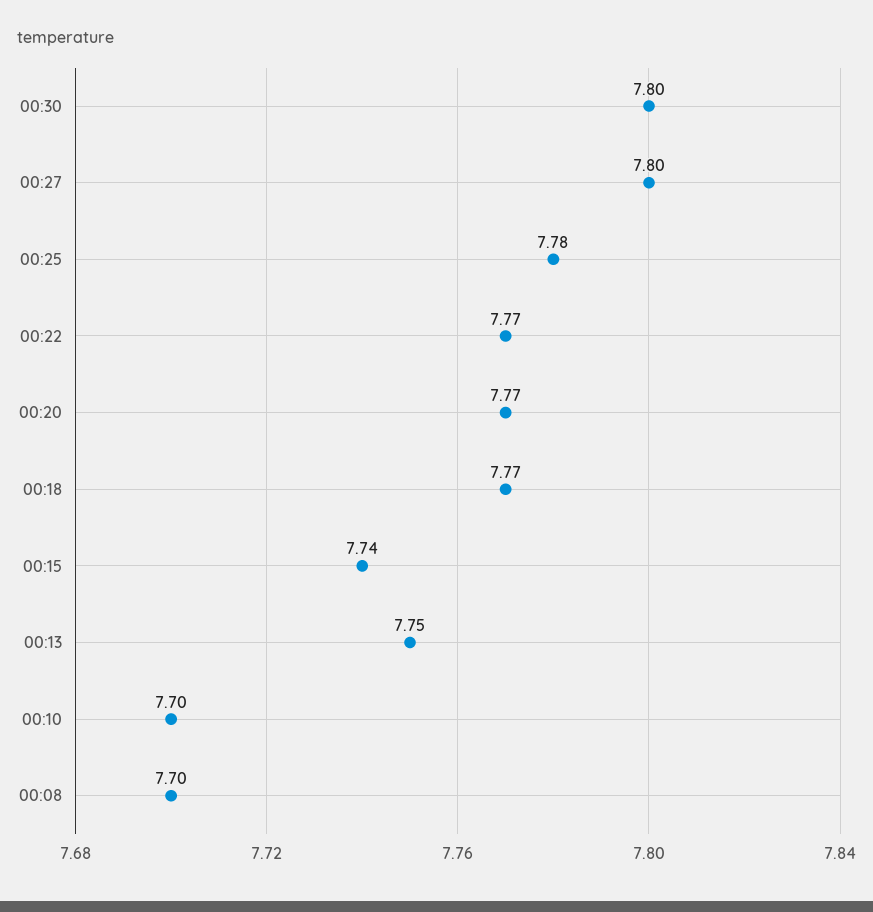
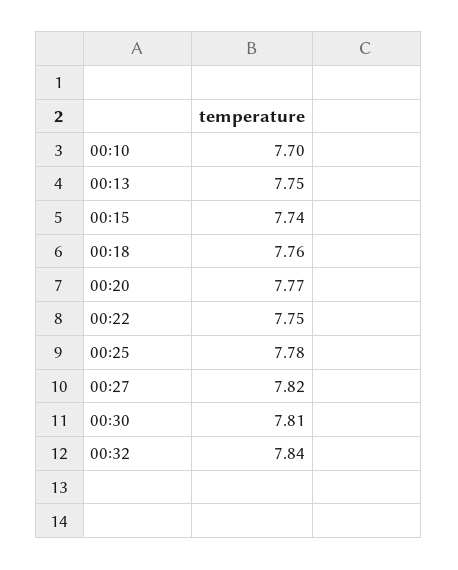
00:30: 7.8 -> 7.81
00:27: 7.8 -> 7.82
00:22: 7.77 -> 7.75
00:18: 7.77 -> 7.76
00:08: 7.7 -> none
00:32: none -> 7.84

